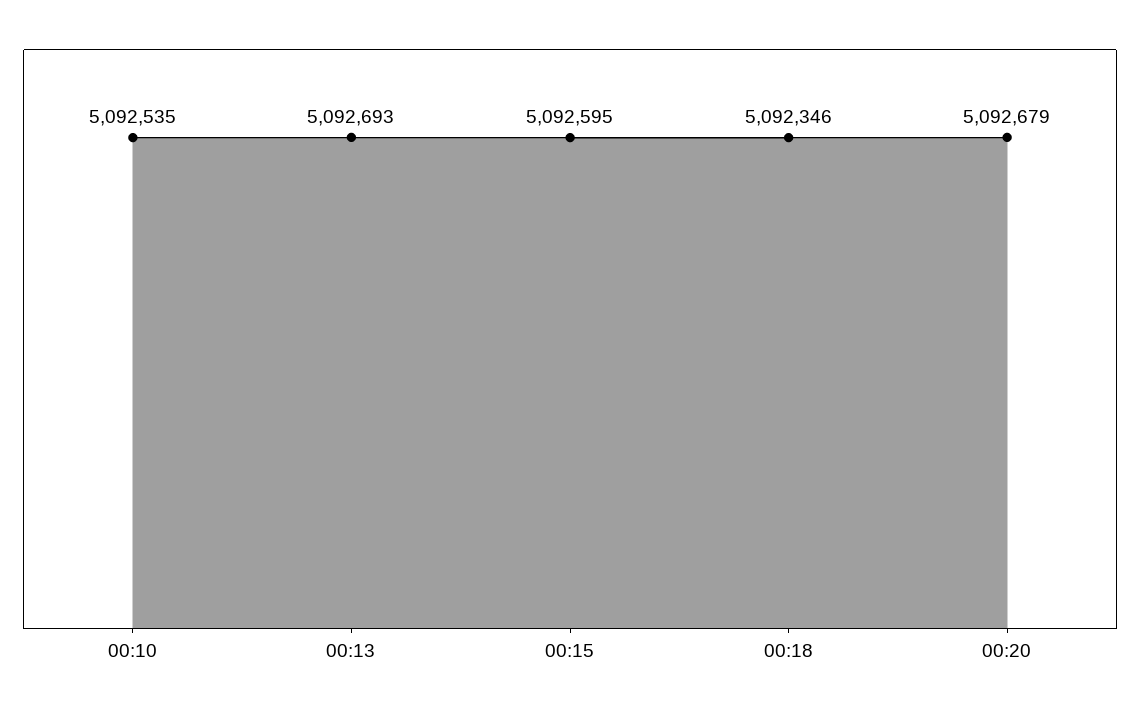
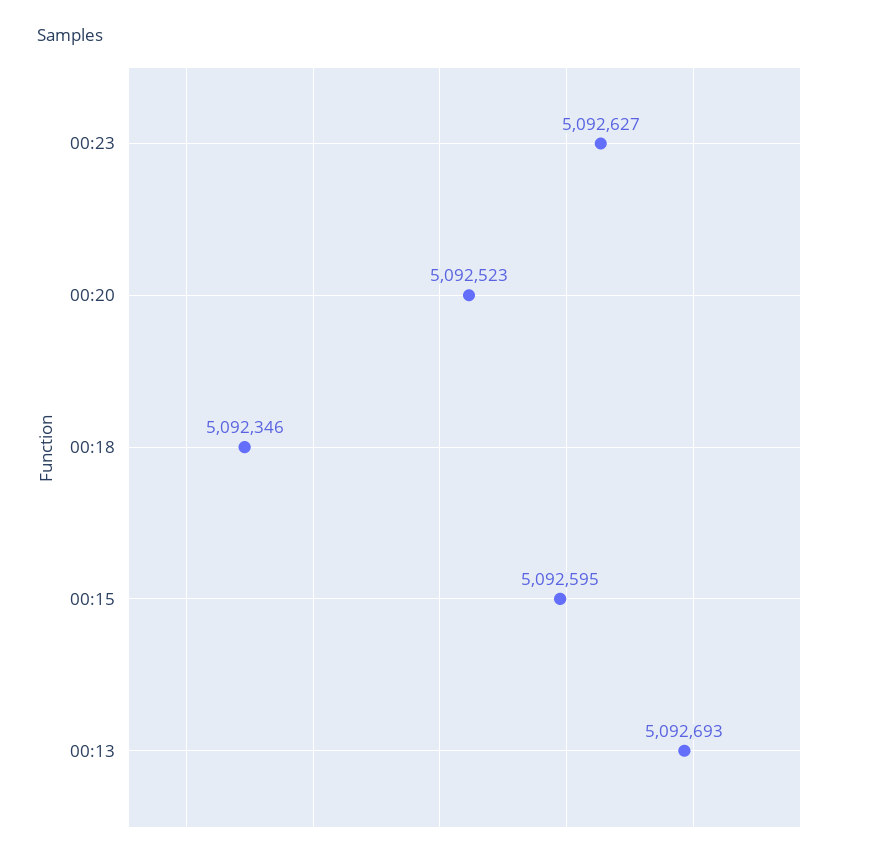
00:10: 5092535 -> none
00:20: 5092679 -> 5092523
00:23: none -> 5092627

